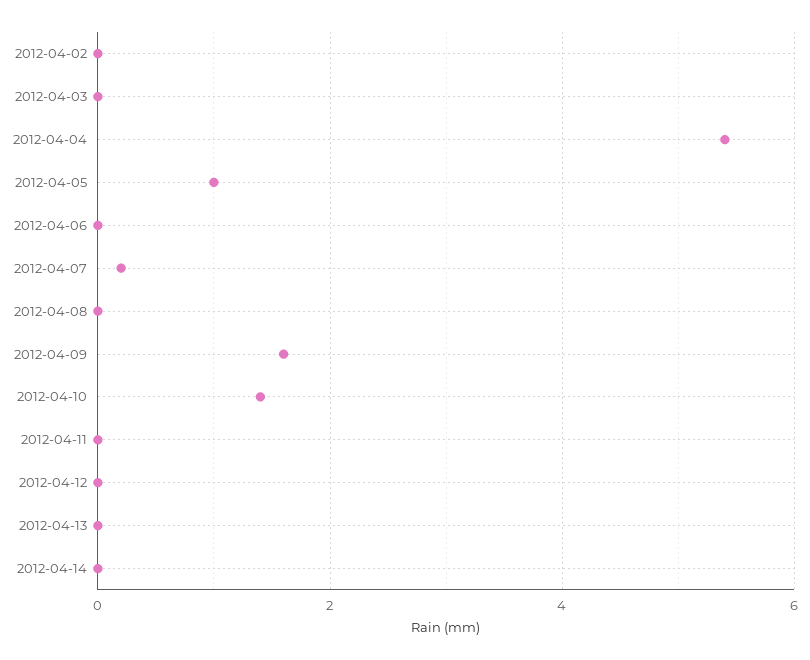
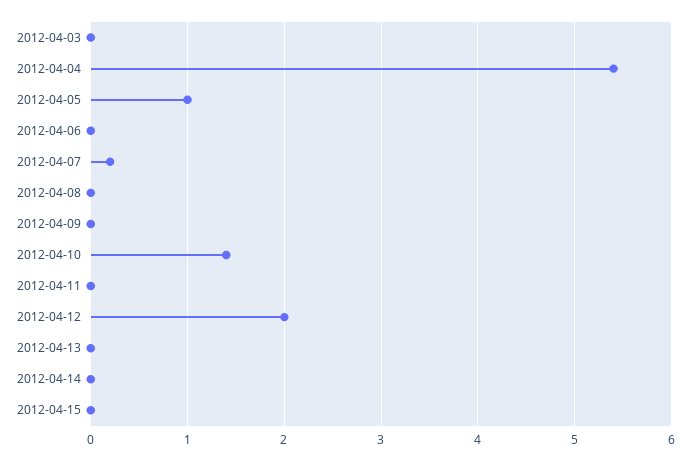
2012-04-02: 0 -> none
2012-04-09: 1.5 -> 0
2012-04-12: 0 -> 2
2012-04-15: none -> 0

